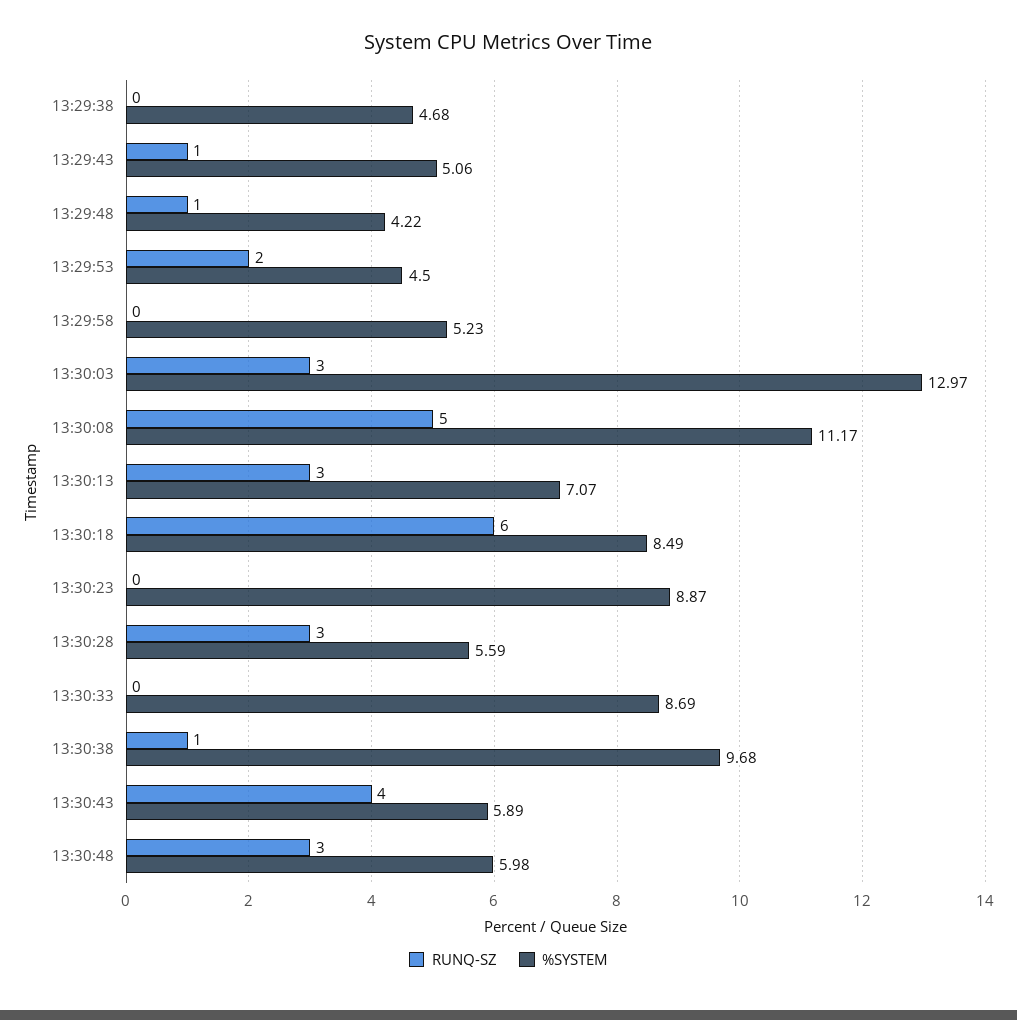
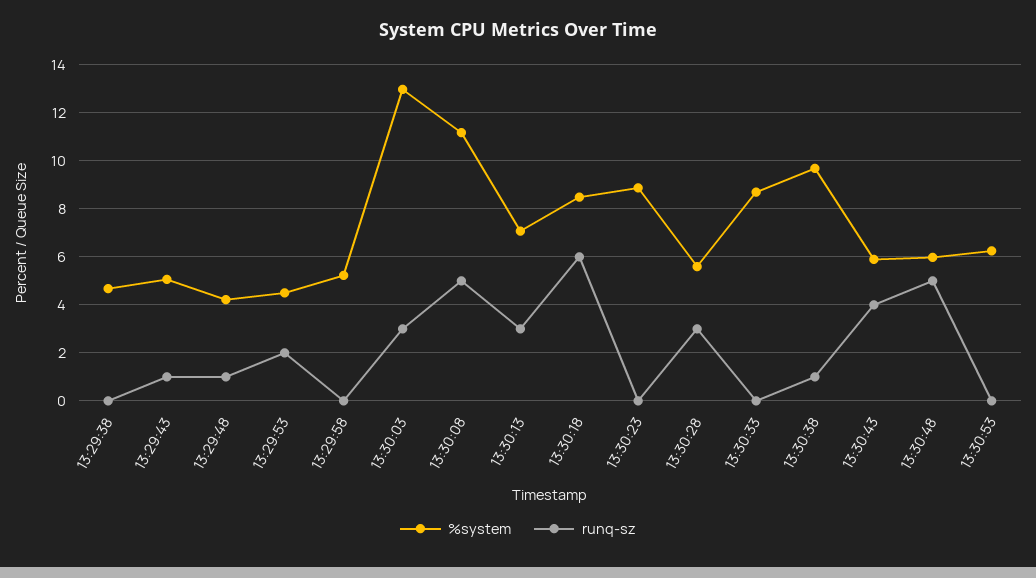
RUNQ-SZ, 13:30:48: 3 -> 5
%SYSTEM, 13:30:53: none -> 6.25
RUNQ-SZ, 13:30:53: none -> 0

